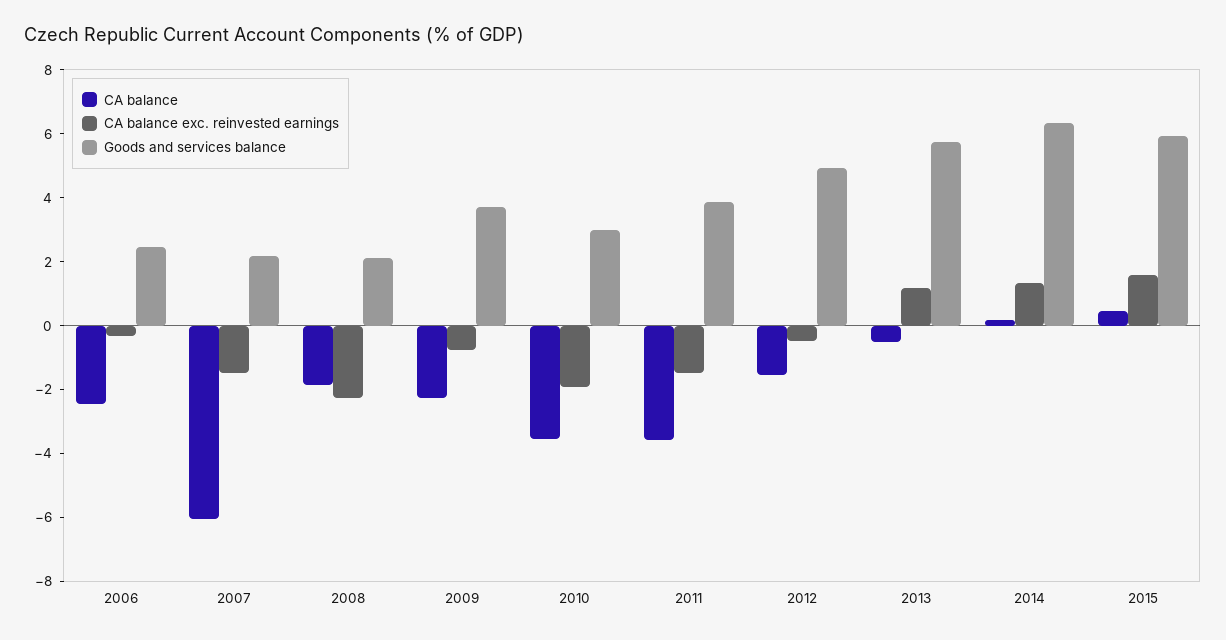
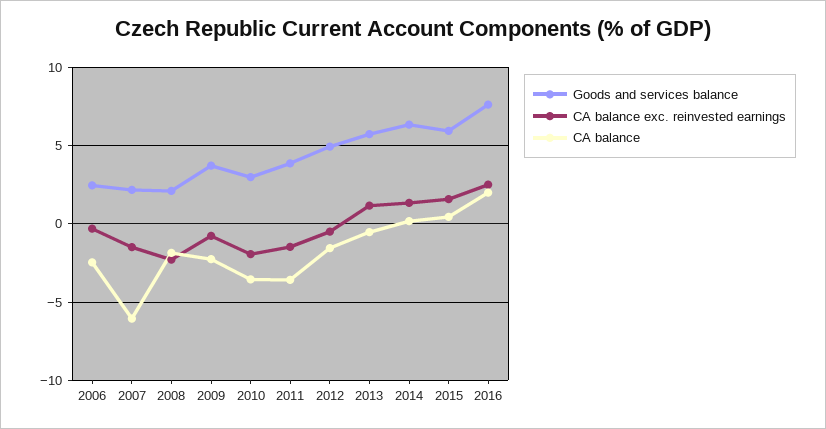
Goods and services balance, 2016: none -> 7.5
CA balance exc. reinvested earnings, 2016: none -> 2.5
CA balance, 2016: none -> 2

